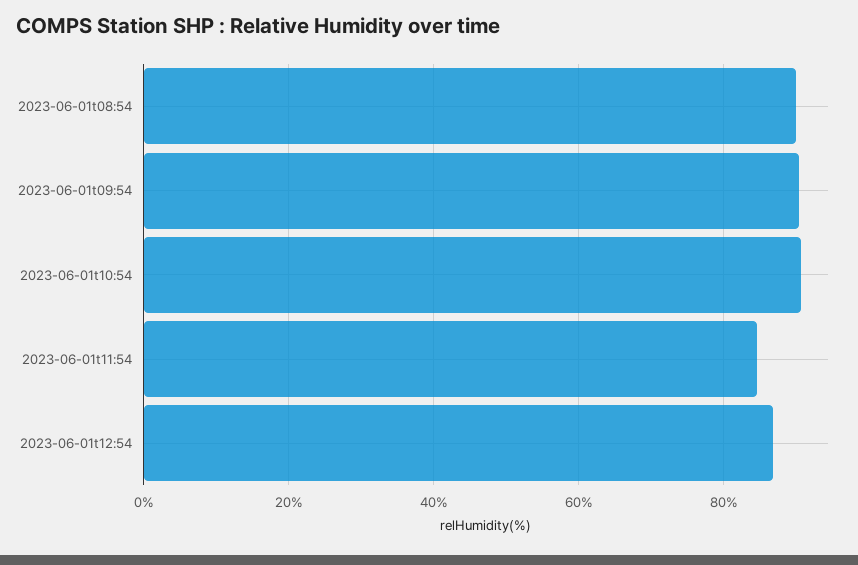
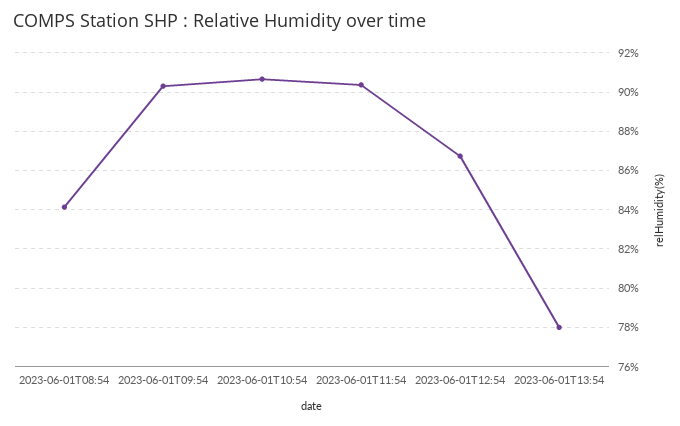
2023-06-01t08:54: 90 -> 84
2023-06-01t11:54: 84 -> 90.5
2023-06-01T13:54: none -> 78

